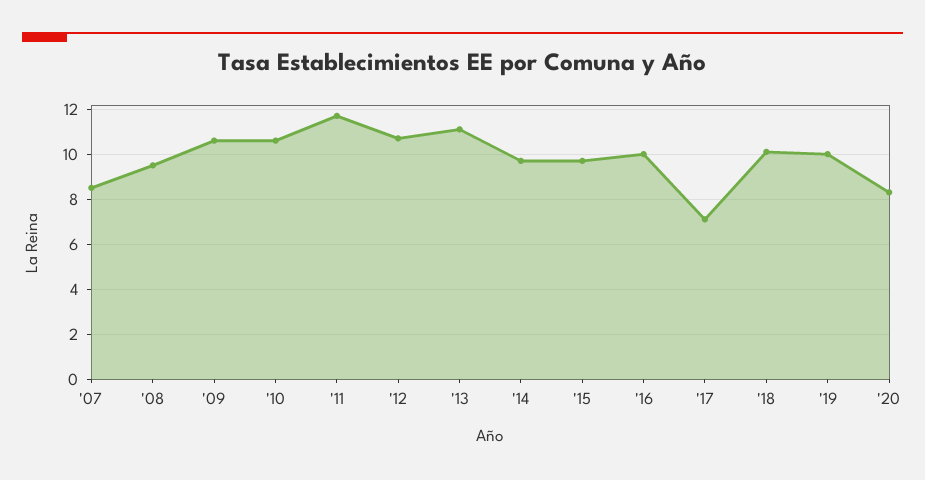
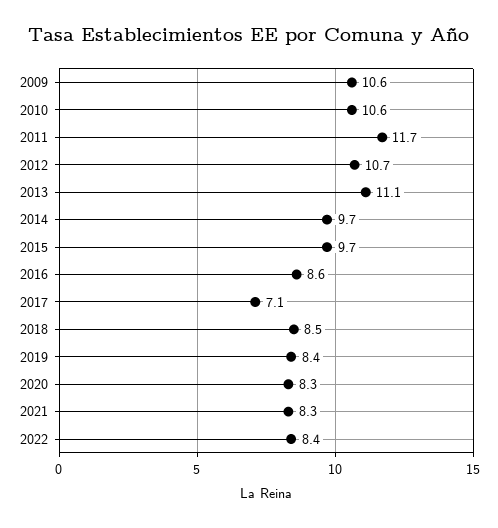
'07: 8.5 -> none
'08: 9.5 -> none
'16: 10 -> 8.6
'18: 10 -> 8.5
'19: 10 -> 8.4
2021: none -> 8.3
2022: none -> 8.4

